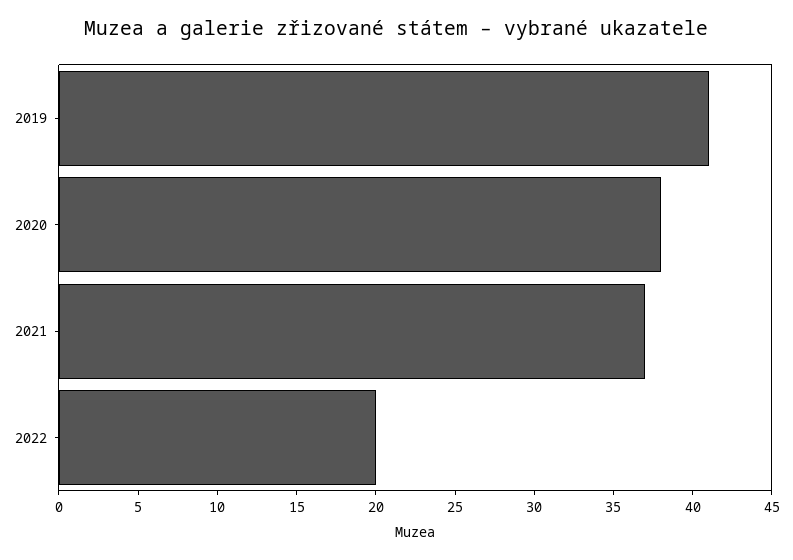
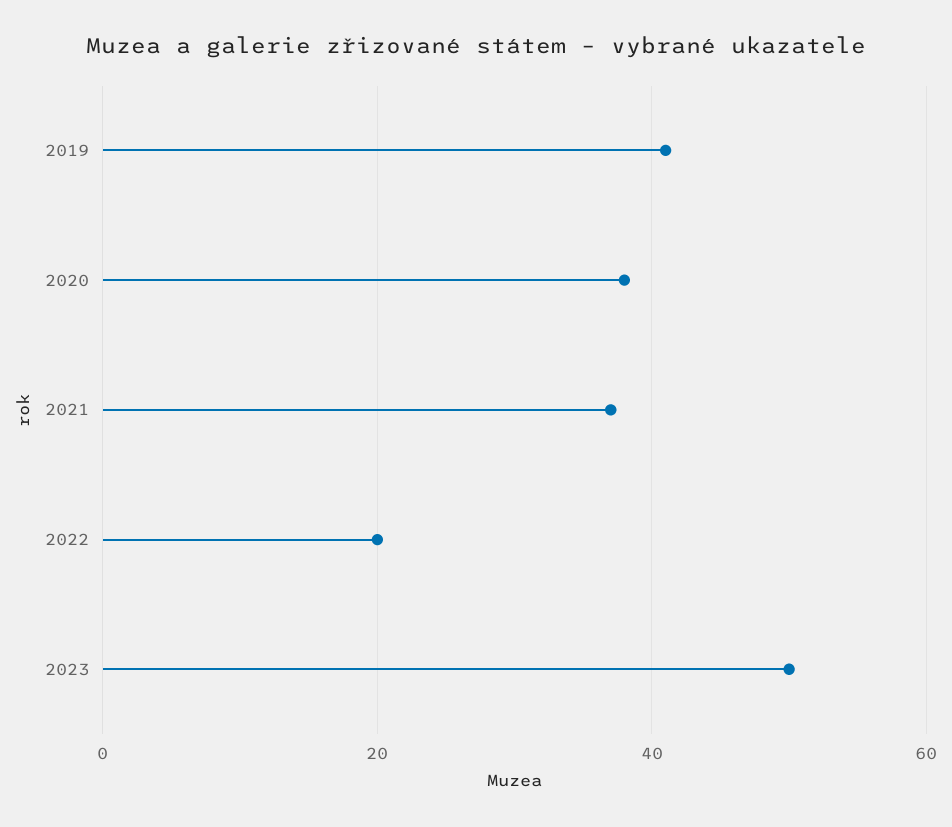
2023: none -> 50

